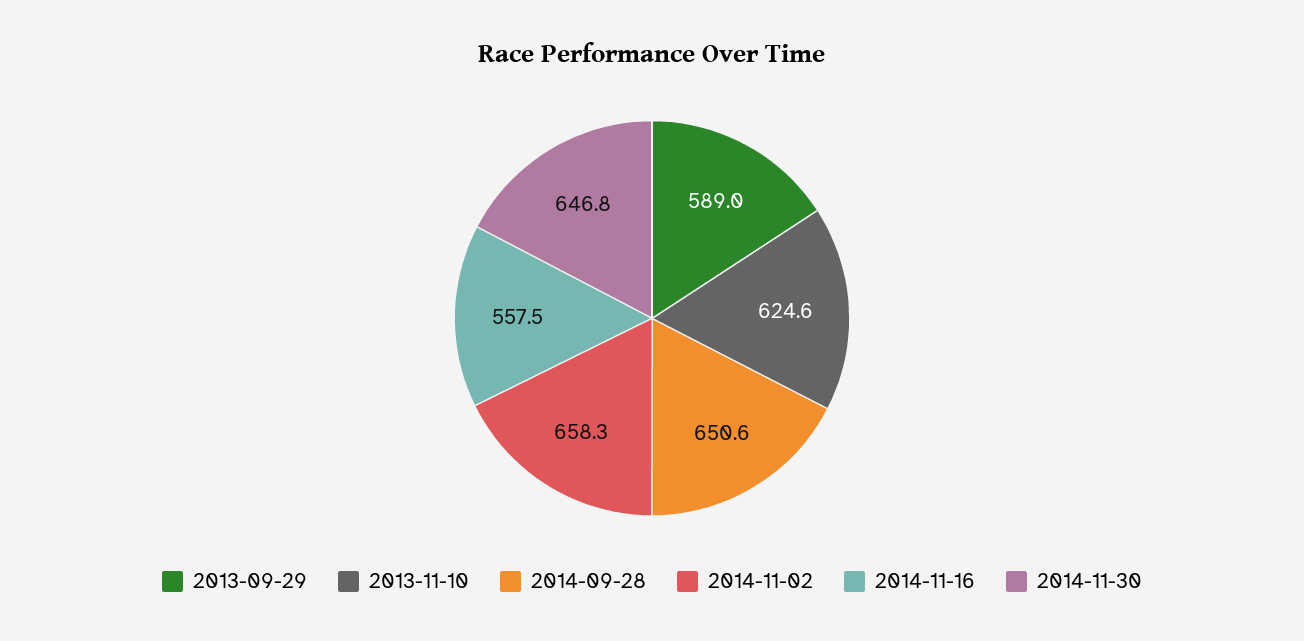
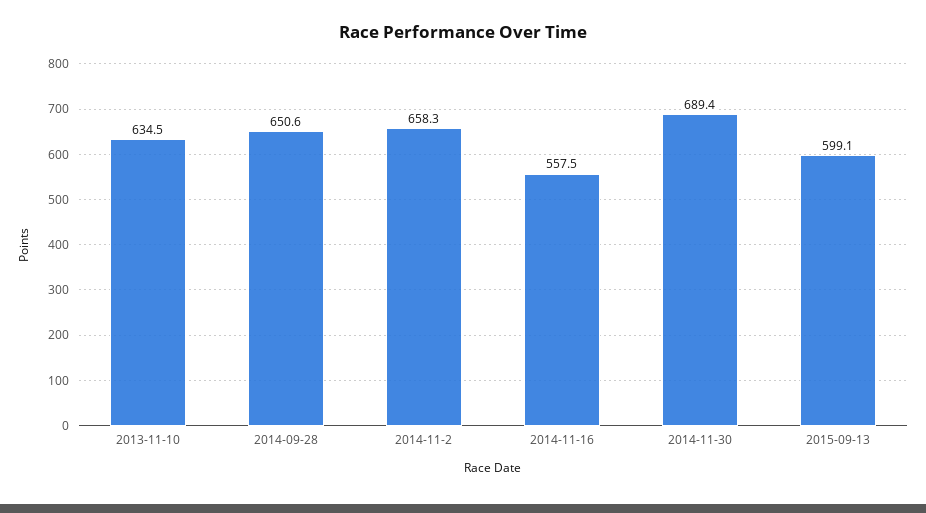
2013-09-29: 589 -> none
2013-11-10: 624.6 -> 634.5
2014-11-30: 646.8 -> 689.4
2015-09-13: none -> 599.1

